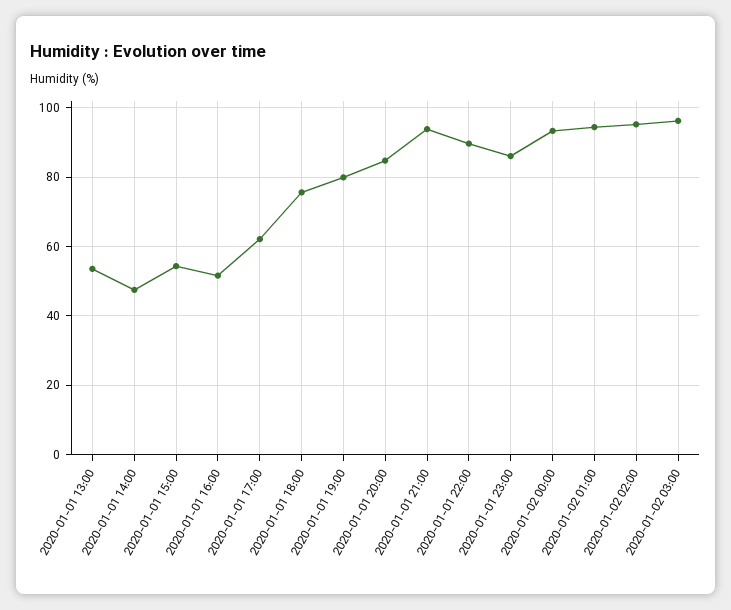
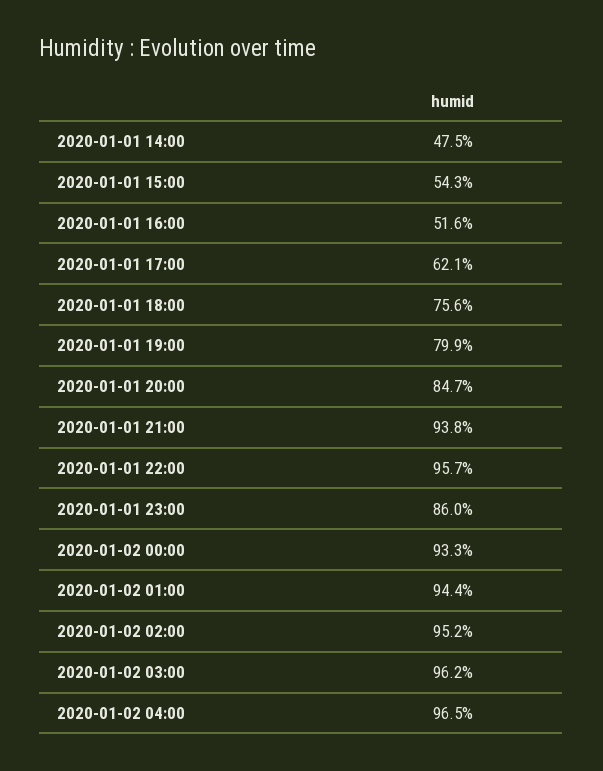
2020-01-01 13:00: 54 -> none
2020-01-01 22:00: 90 -> 95.7
2020-01-02 04:00: none -> 96.5

